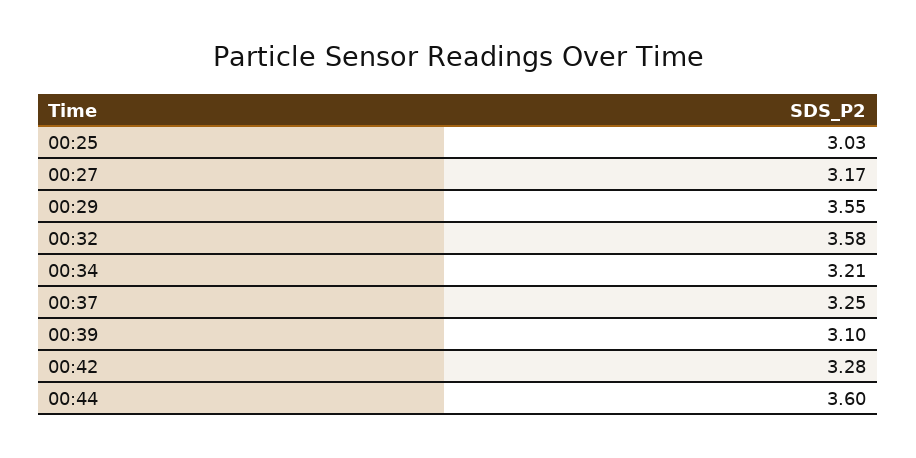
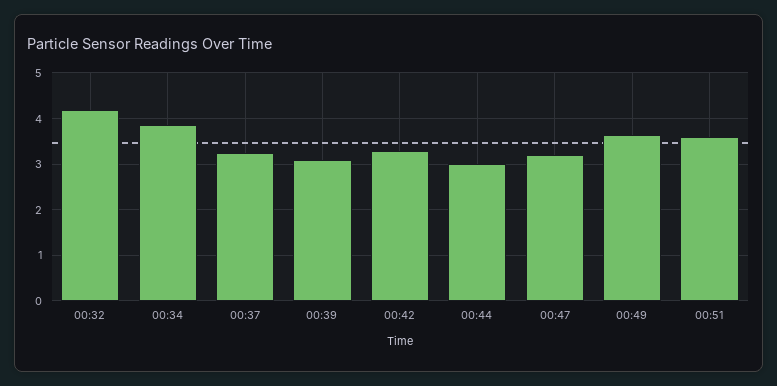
00:25: 3.03 -> none
00:27: 3.17 -> none
00:29: 3.55 -> none
00:32: 3.58 -> 4.2
00:34: 3.21 -> 3.8
00:44: 3.6 -> 3
00:47: none -> 3.2
00:49: none -> 3.6
00:51: none -> 3.6

